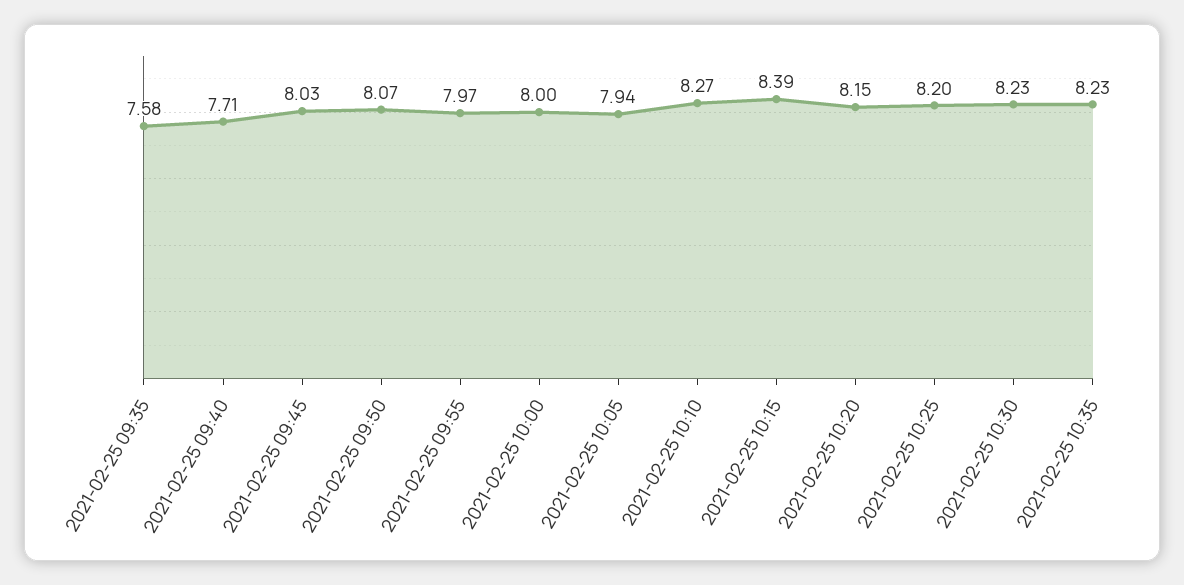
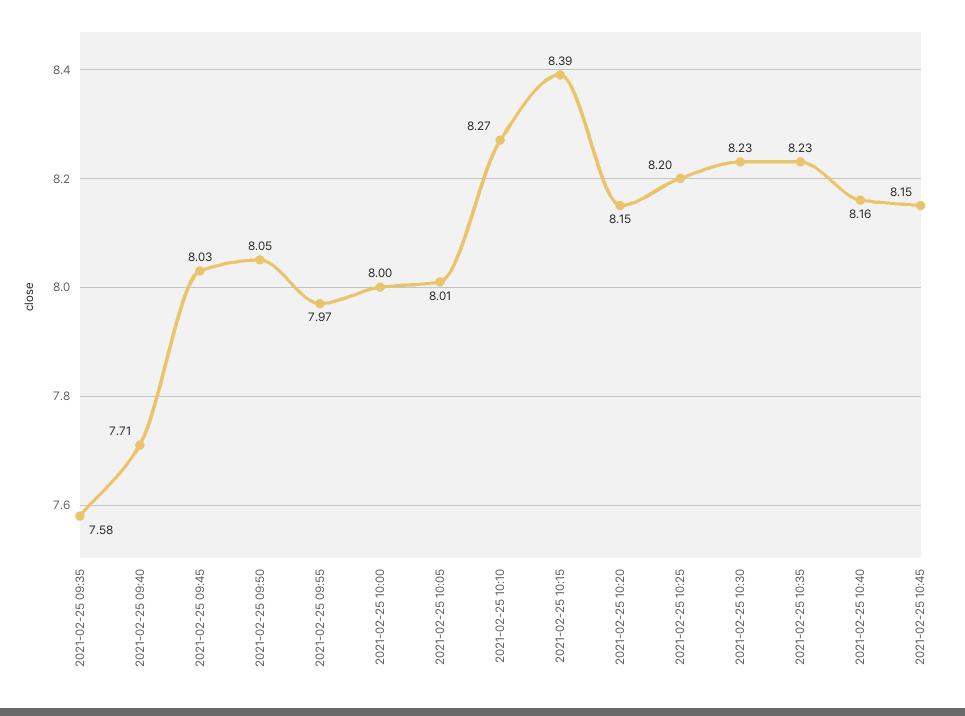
2021-02-25 09:50: 8.07 -> 8.05
2021-02-25 10:05: 7.94 -> 8.01
2021-02-25 10:40: none -> 8.16
2021-02-25 10:45: none -> 8.15

